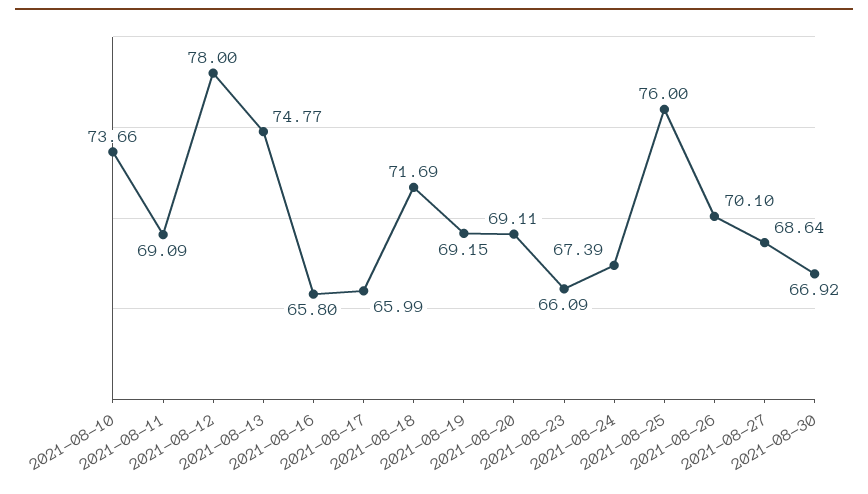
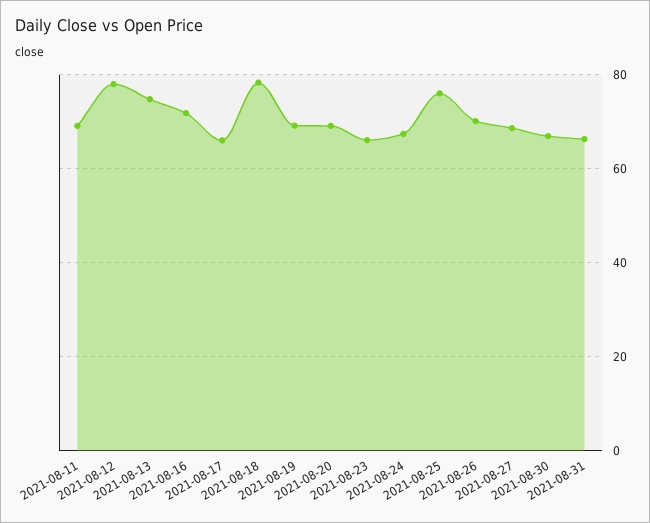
2021-08-10: 73.66 -> none
2021-08-16: 65.8 -> 72
2021-08-18: 71.69 -> 78
2021-08-31: none -> 66

